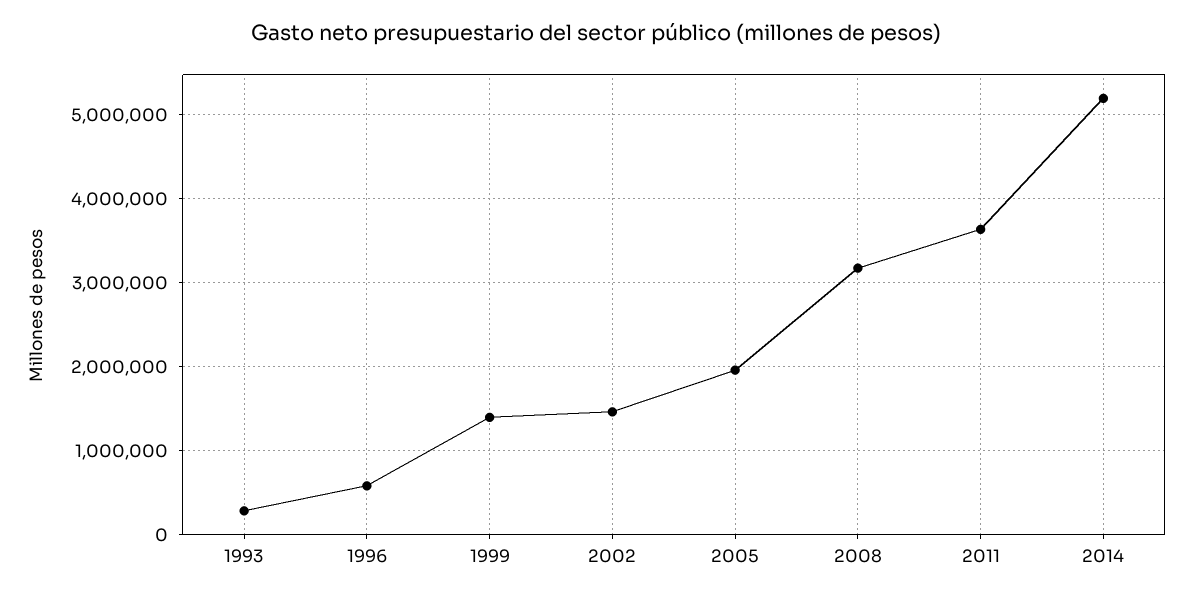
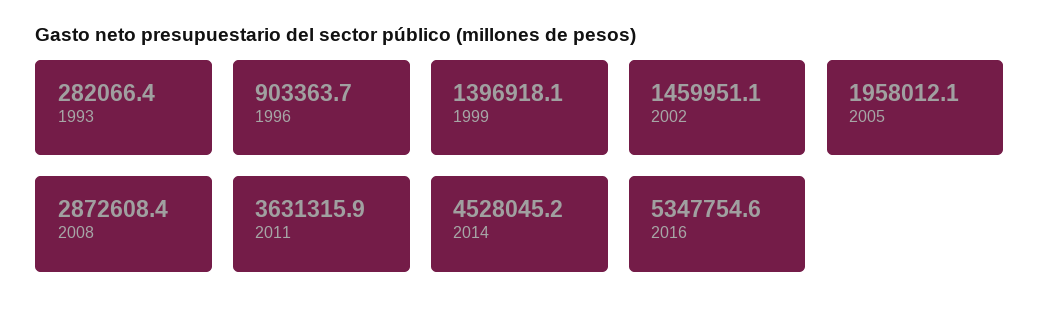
1996: 600000 -> 903363.7
2008: 3200000 -> 2872608.4
2014: 5200000 -> 4528045.2
2016: none -> 5347754.6

